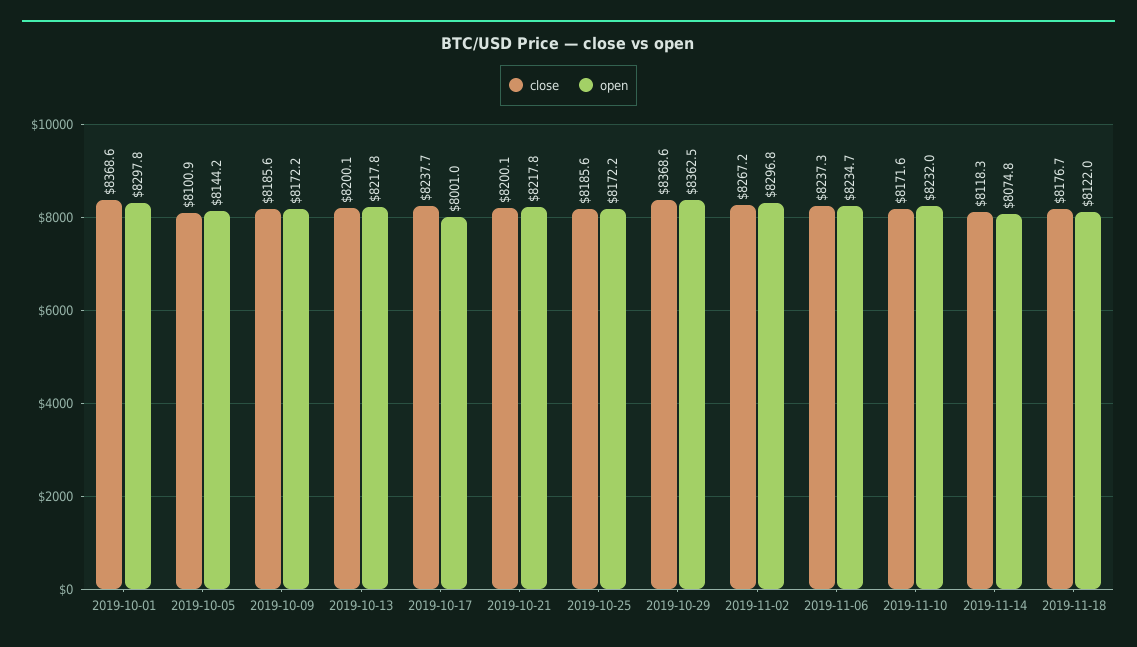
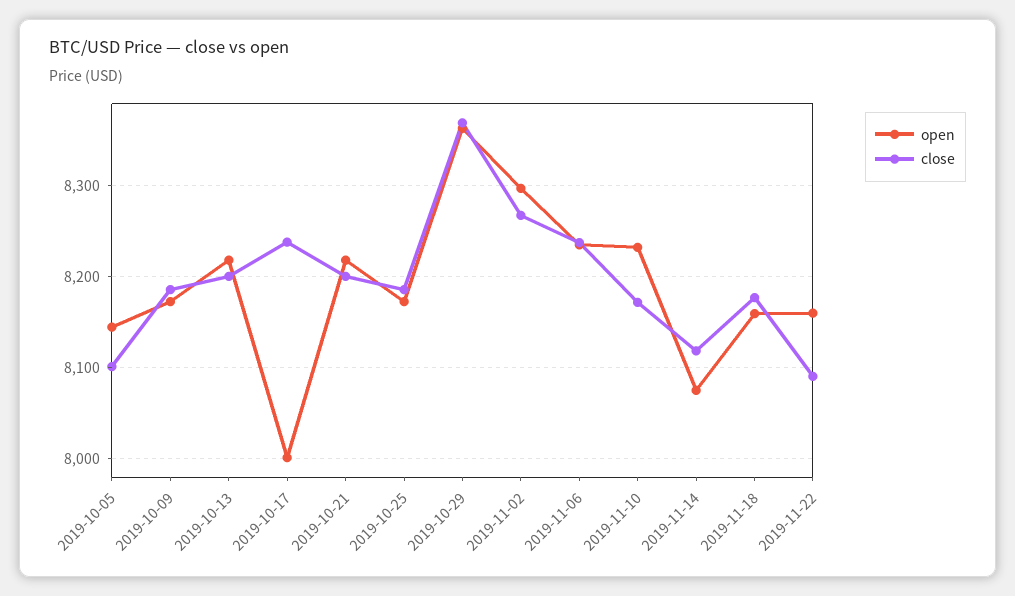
close, 2019-10-01: 8368.6 -> none
open, 2019-10-01: 8297.8 -> none
open, 2019-11-18: 8122 -> 8160
open, 2019-11-22: none -> 8160
close, 2019-11-22: none -> 8090

